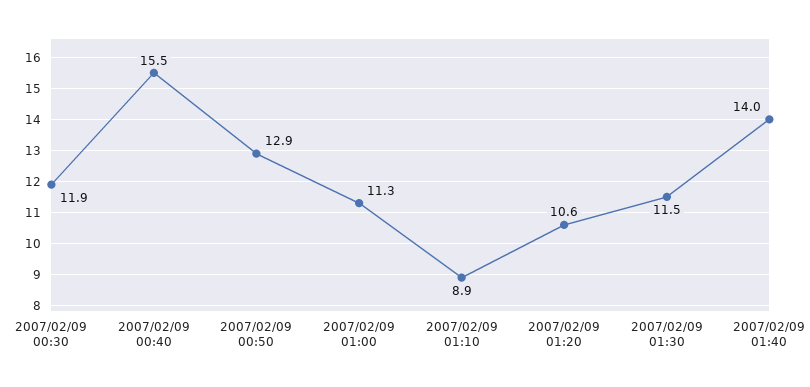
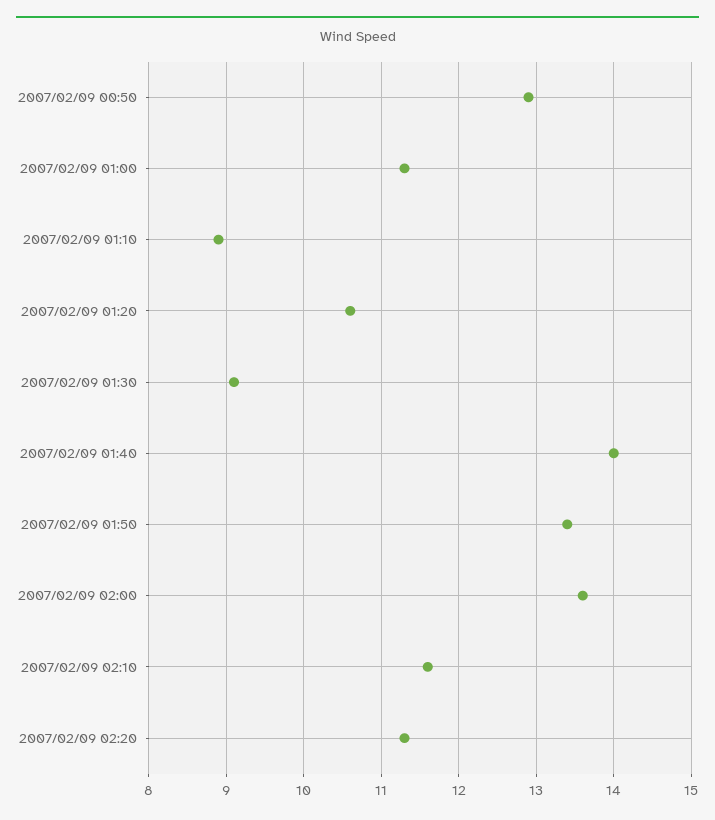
2007/02/09 00:30: 11.9 -> none
2007/02/09 00:40: 15.5 -> none
2007/02/09 01:30: 11.5 -> 9.1
2007/02/09 01:50: none -> 13.4
2007/02/09 02:00: none -> 13.6
2007/02/09 02:10: none -> 11.6
2007/02/09 02:20: none -> 11.3

